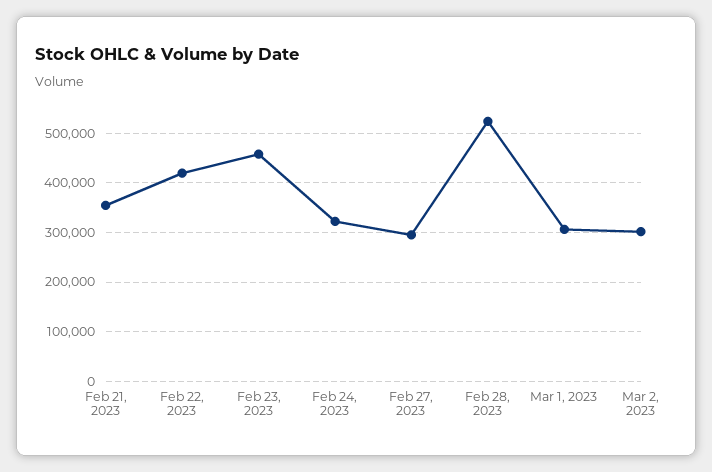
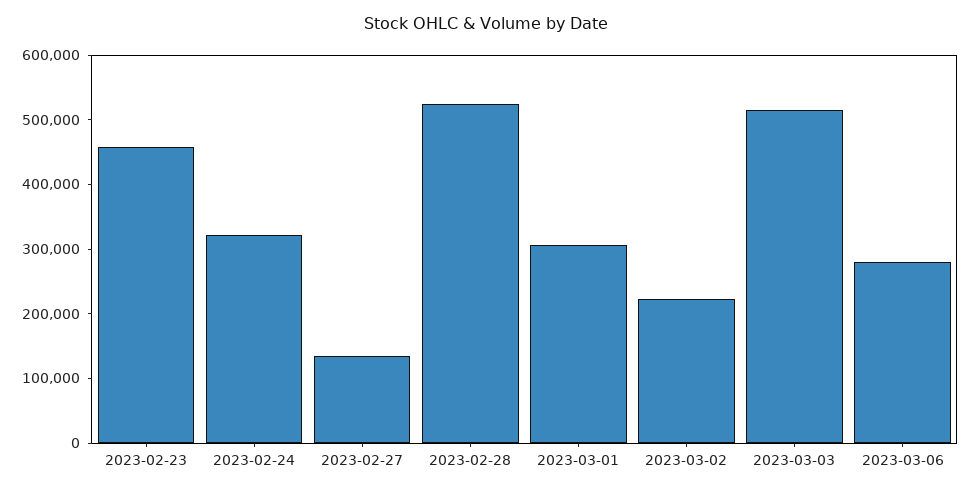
Feb 21, 2023: 360000 -> none
Feb 22, 2023: 420000 -> none
Feb 27, 2023: 300000 -> 140000
Mar 2, 2023: 300000 -> 220000
2023-03-03: none -> 520000
2023-03-06: none -> 280000

